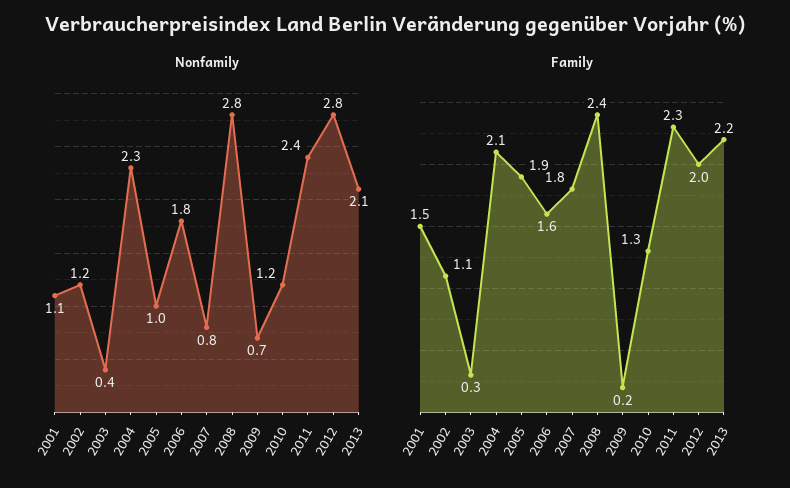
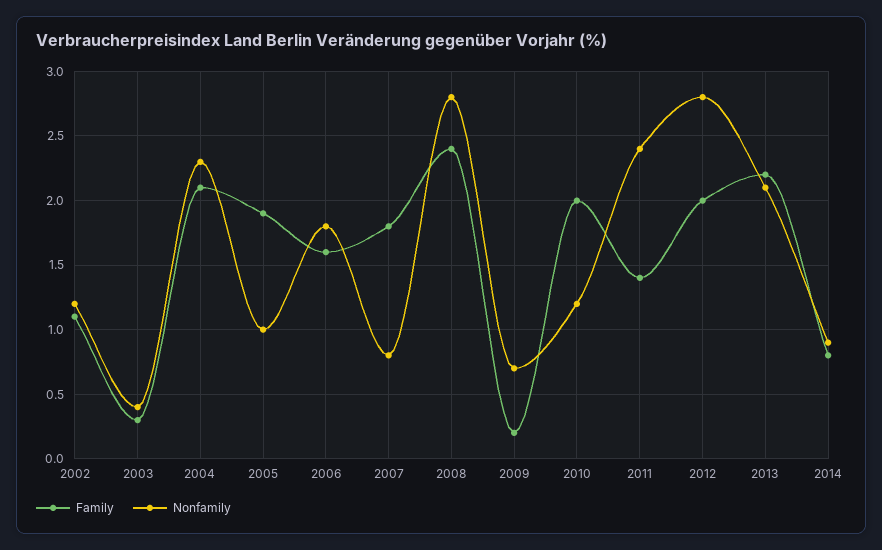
Nonfamily, 2001: 1.1 -> none
Family, 2001: 1.5 -> none
Family, 2010: 1.3 -> 2
Family, 2011: 2.3 -> 1.4
Family, 2014: none -> 0.8
Nonfamily, 2014: none -> 0.9

